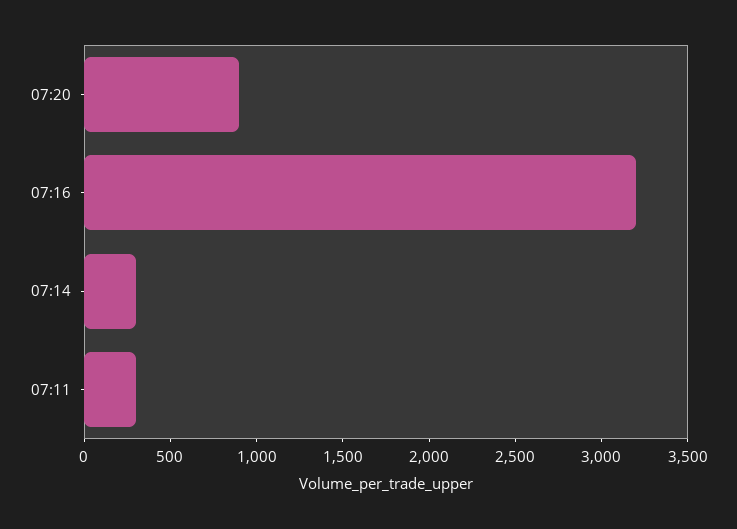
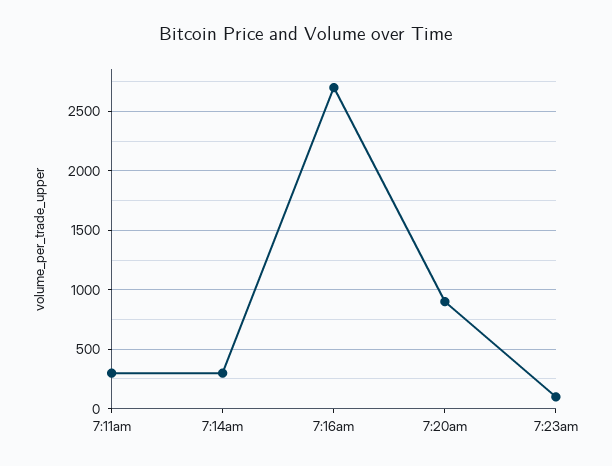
07:16: 3200 -> 2700
7:23am: none -> 100

